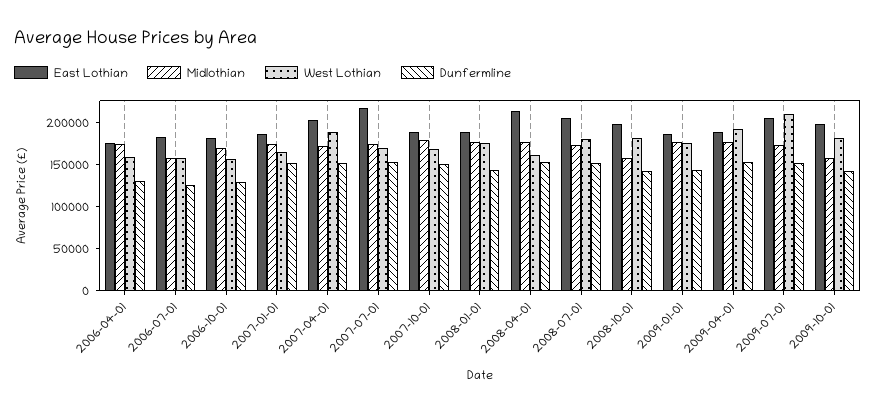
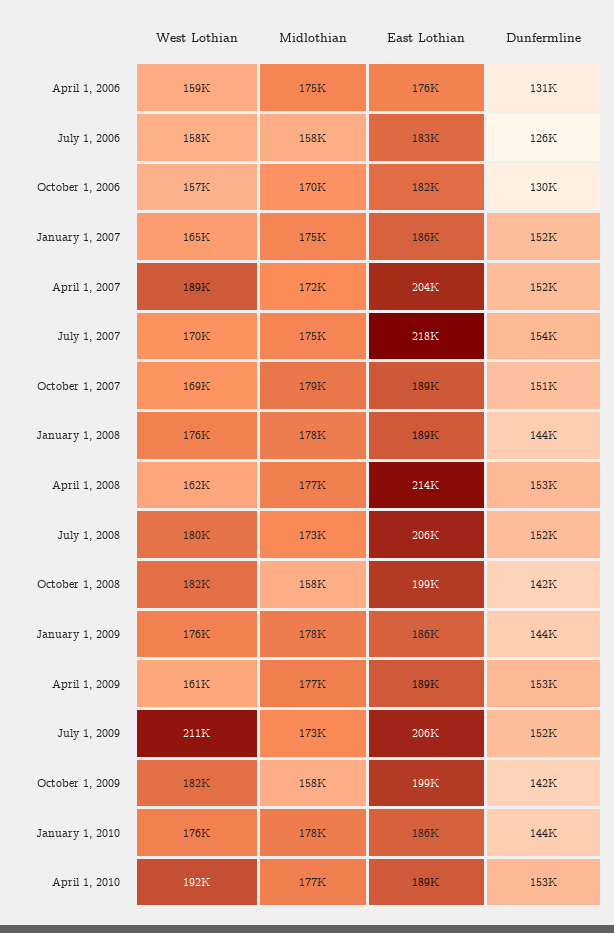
West Lothian, 2009-04-01: 190000 -> 161000
West Lothian, January 1, 2010: none -> 176000
Midlothian, January 1, 2010: none -> 178000
East Lothian, January 1, 2010: none -> 186000
Dunfermline, January 1, 2010: none -> 144000
West Lothian, April 1, 2010: none -> 192000
Midlothian, April 1, 2010: none -> 177000
East Lothian, April 1, 2010: none -> 189000
Dunfermline, April 1, 2010: none -> 153000

